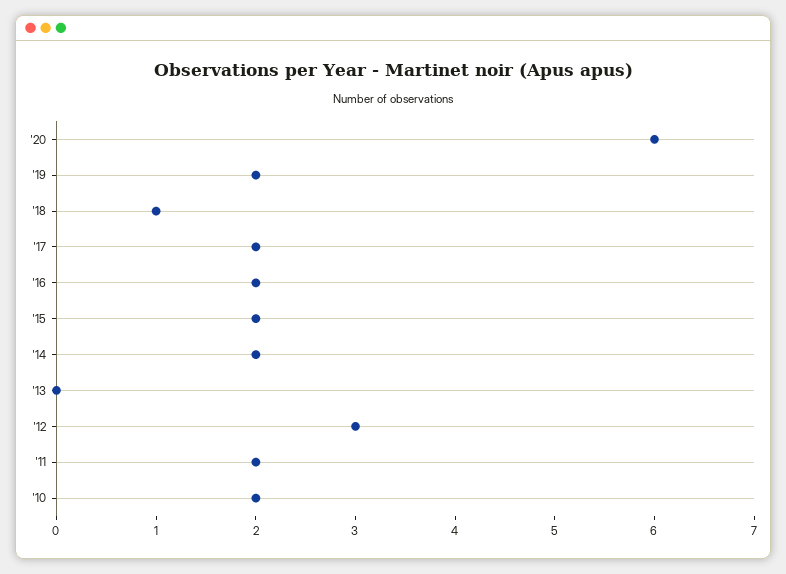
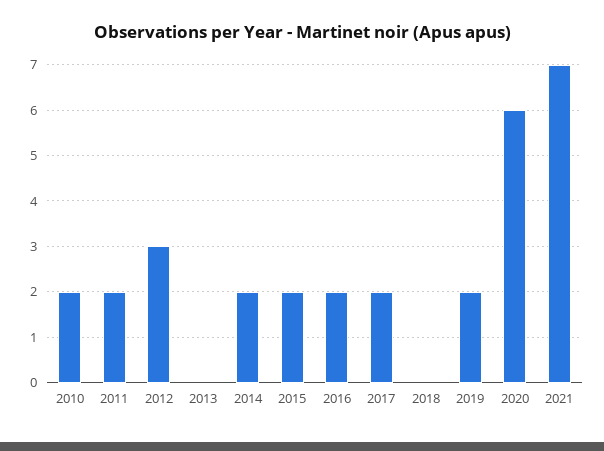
'18: 1 -> 0
2021: none -> 7

